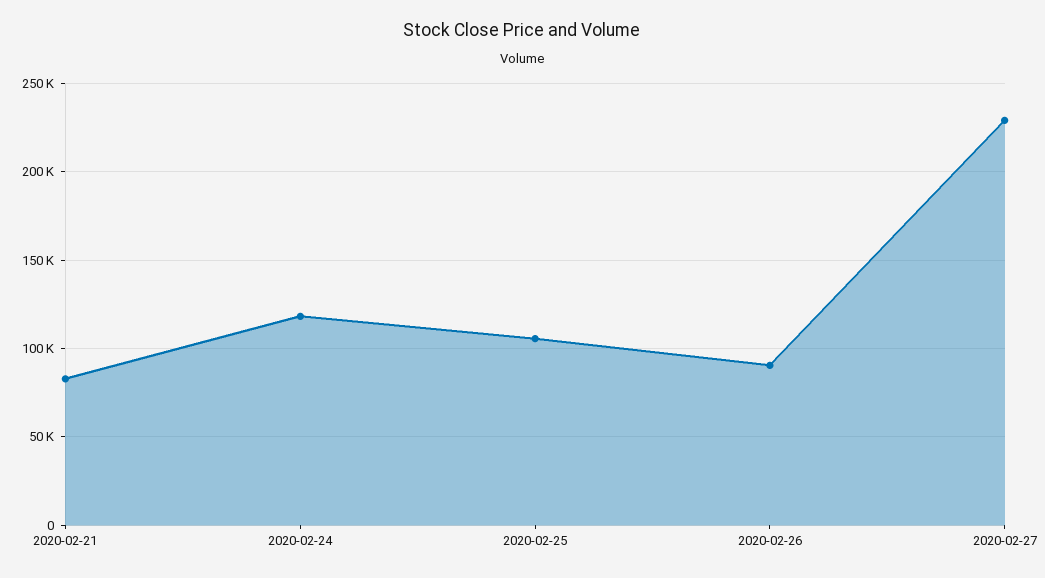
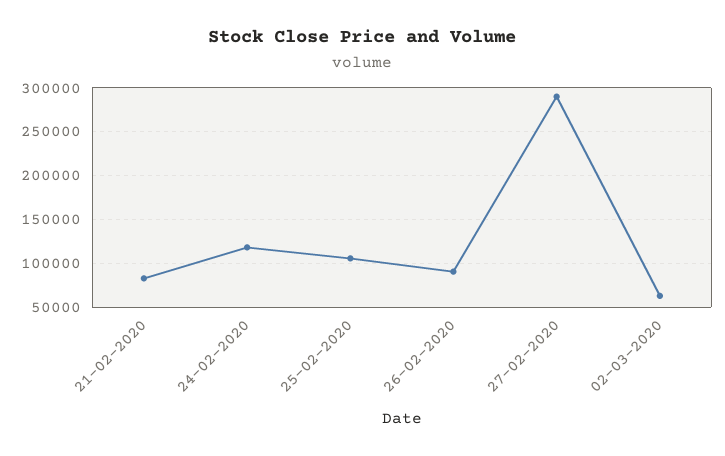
2020-02-27: 230000 -> 290000
02-03-2020: none -> 60000

